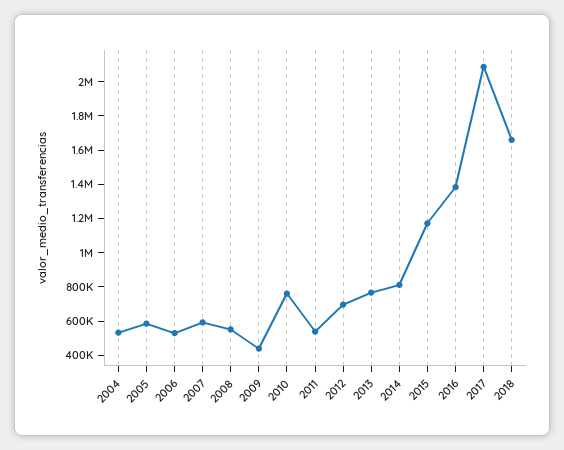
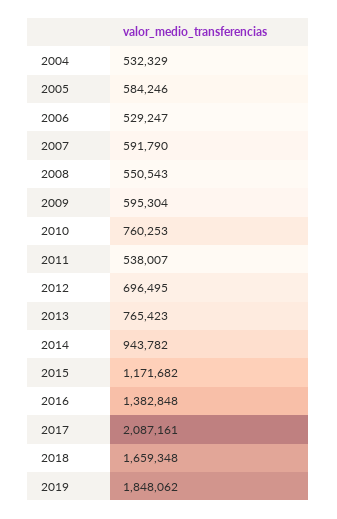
2009: 450000 -> 595304
2014: 800000 -> 943782
2019: none -> 1848062

